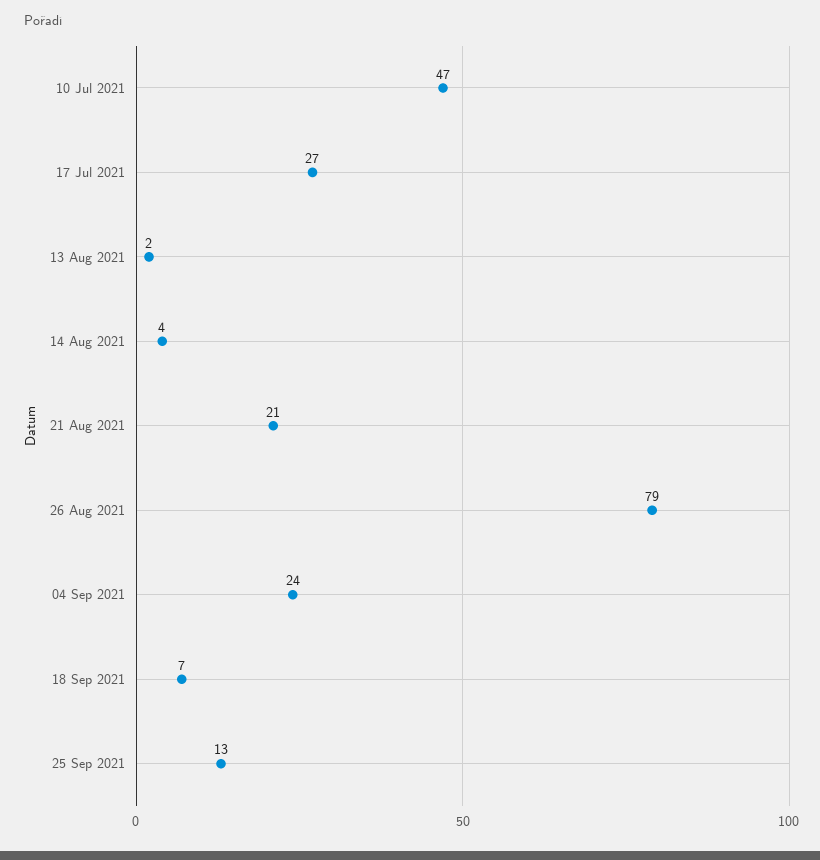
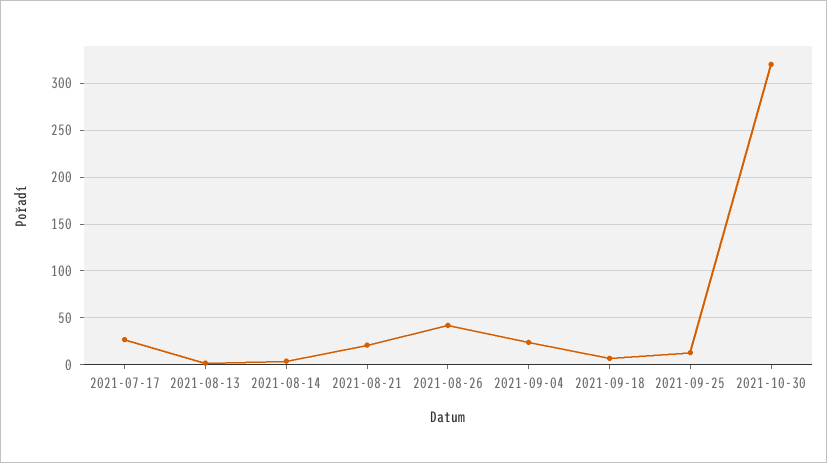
10 Jul 2021: 47 -> none
26 Aug 2021: 79 -> 40
2021-10-30: none -> 320

